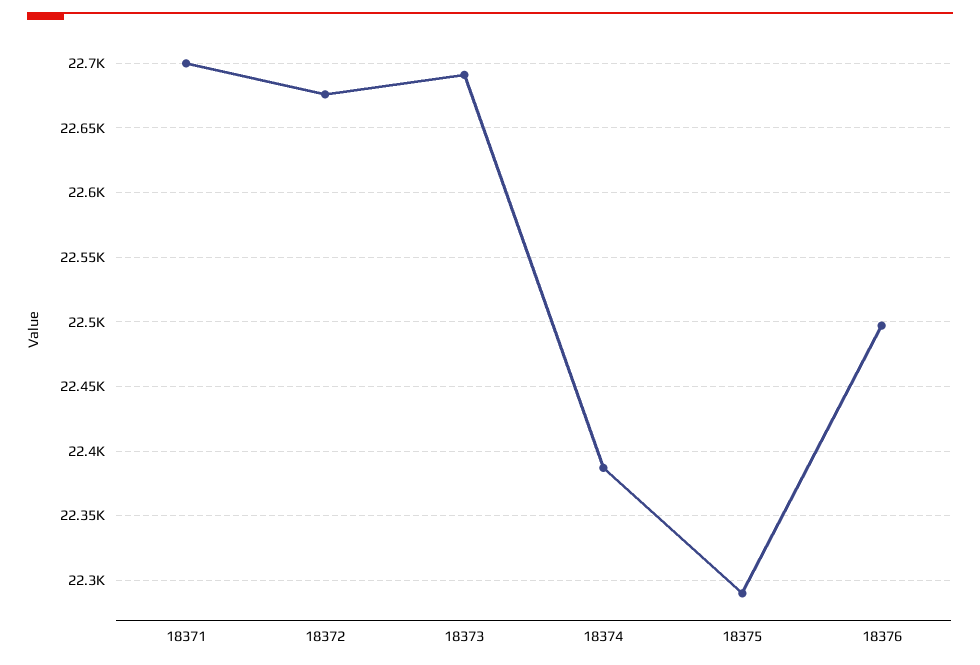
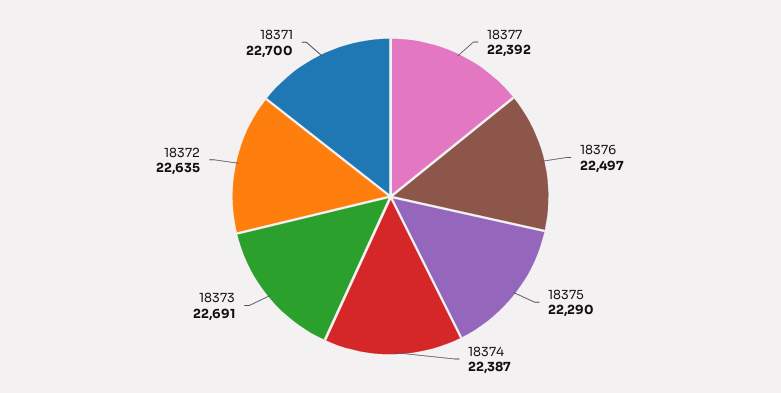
18372: 22675 -> 22635
18377: none -> 22392

